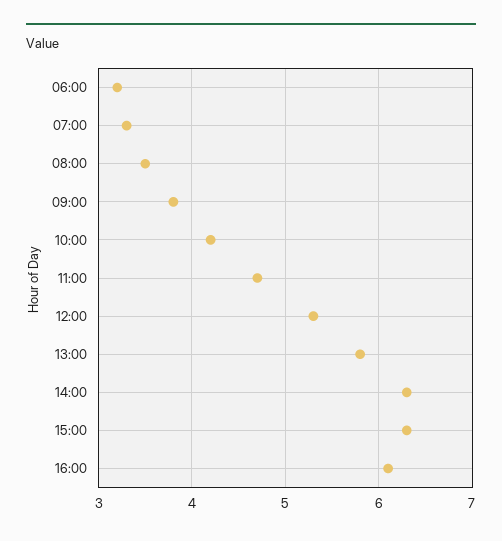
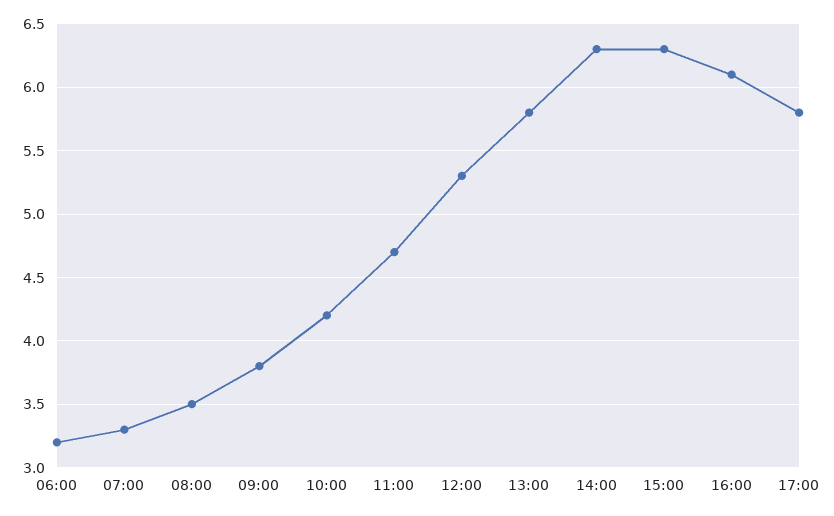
17:00: none -> 5.8

